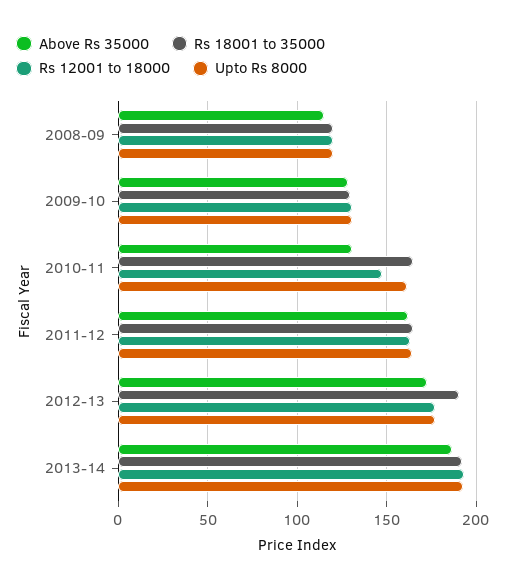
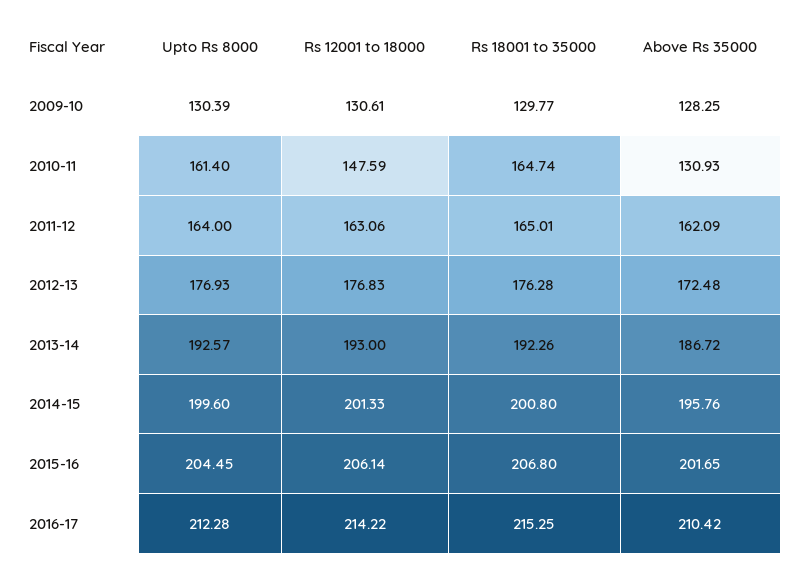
Above Rs 35000, 2008-09: 115 -> none
Rs 18001 to 35000, 2008-09: 120 -> none
Rs 12001 to 18000, 2008-09: 120 -> none
Upto Rs 8000, 2008-09: 120 -> none
Rs 18001 to 35000, 2012-13: 190 -> 176.28
Upto Rs 8000, 2014-15: none -> 199.6
Rs 12001 to 18000, 2014-15: none -> 201.33
Rs 18001 to 35000, 2014-15: none -> 200.8
Above Rs 35000, 2014-15: none -> 195.76
Upto Rs 8000, 2015-16: none -> 204.45
Rs 12001 to 18000, 2015-16: none -> 206.14
Rs 18001 to 35000, 2015-16: none -> 206.8
Above Rs 35000, 2015-16: none -> 201.65
Upto Rs 8000, 2016-17: none -> 212.28
Rs 12001 to 18000, 2016-17: none -> 214.22
Rs 18001 to 35000, 2016-17: none -> 215.25
Above Rs 35000, 2016-17: none -> 210.42

